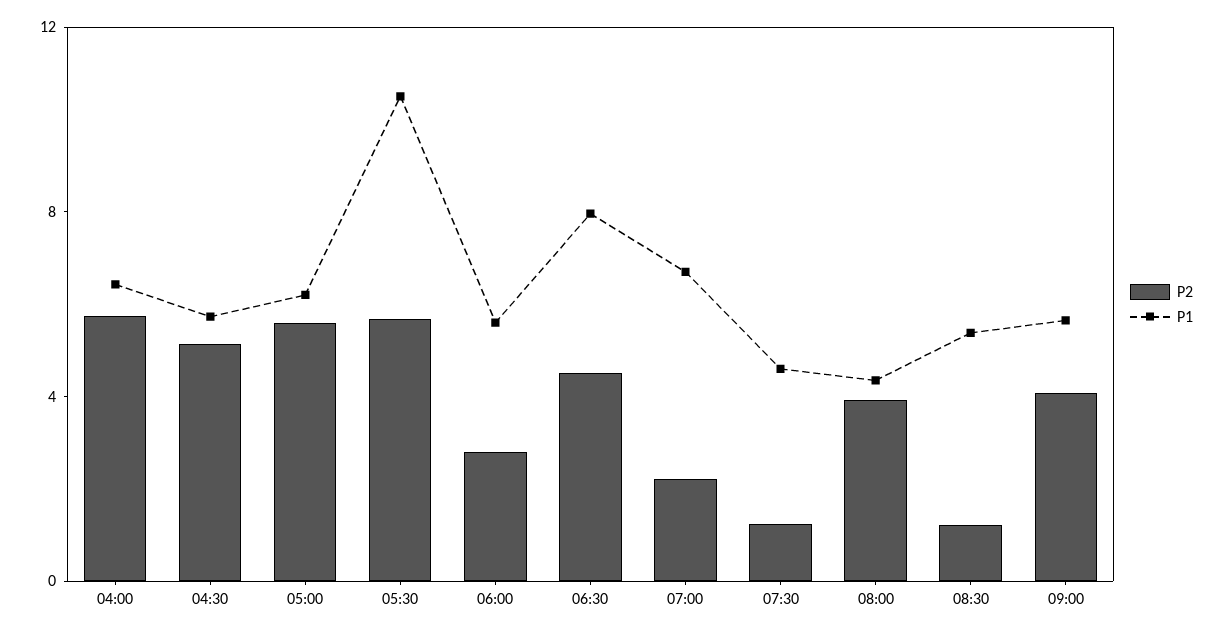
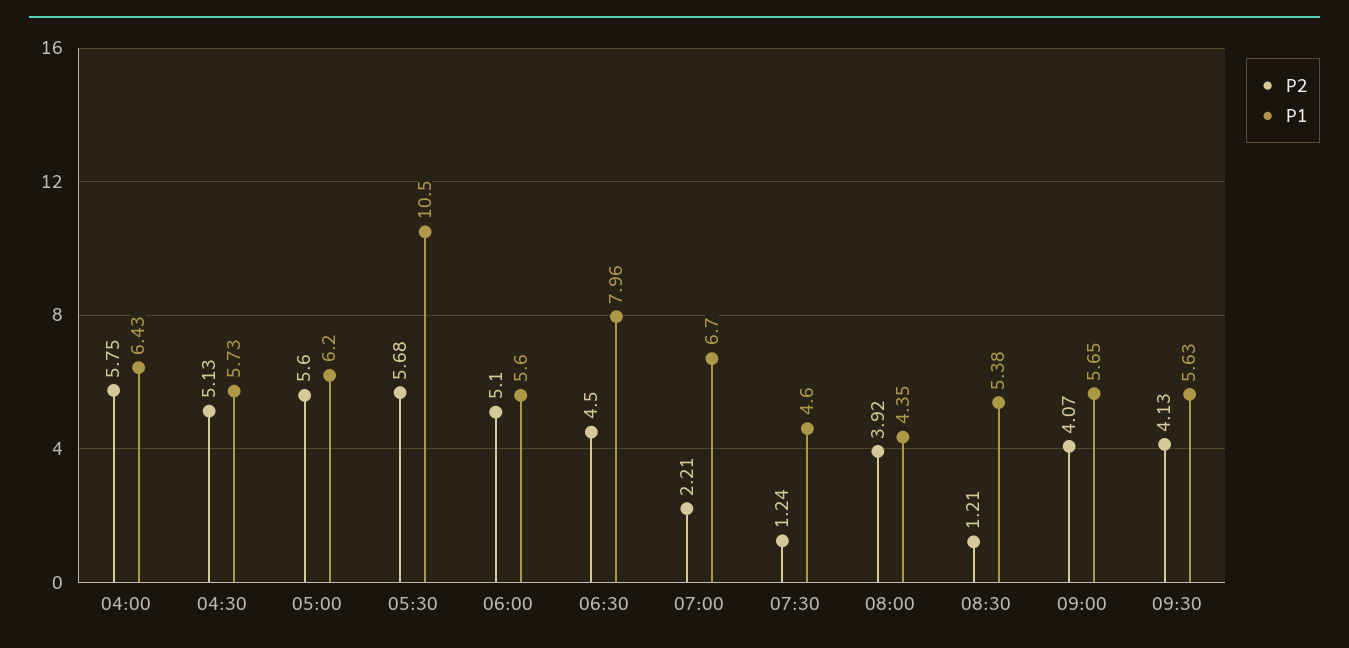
P2, 06:00: 3 -> 5.1
P2, 09:30: none -> 4.13
P1, 09:30: none -> 5.63

